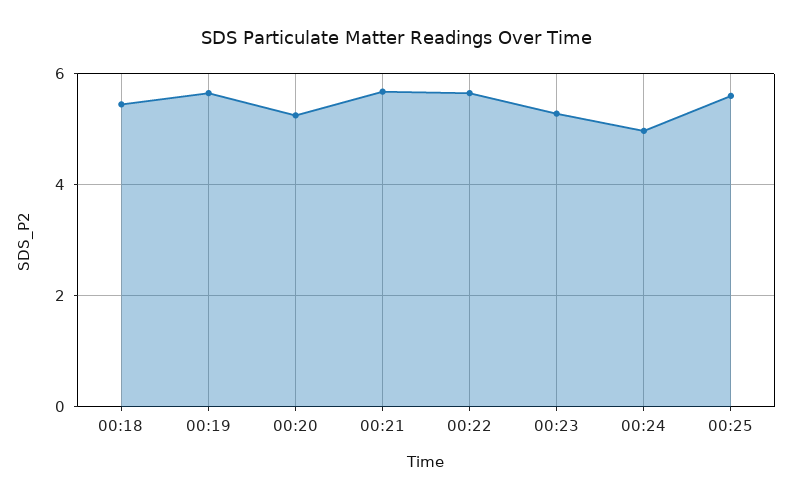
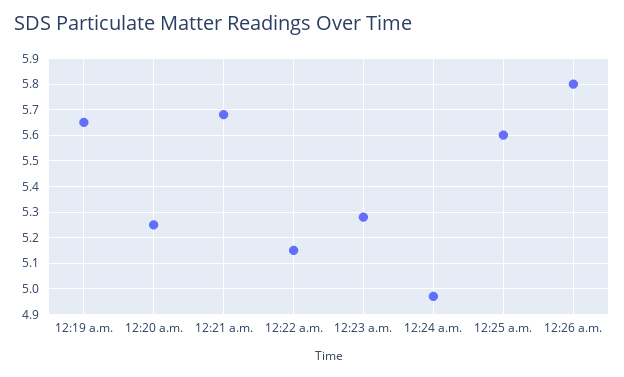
00:18: 5.4 -> none
00:22: 5.6 -> 5.15
12:26 a.m.: none -> 5.8

